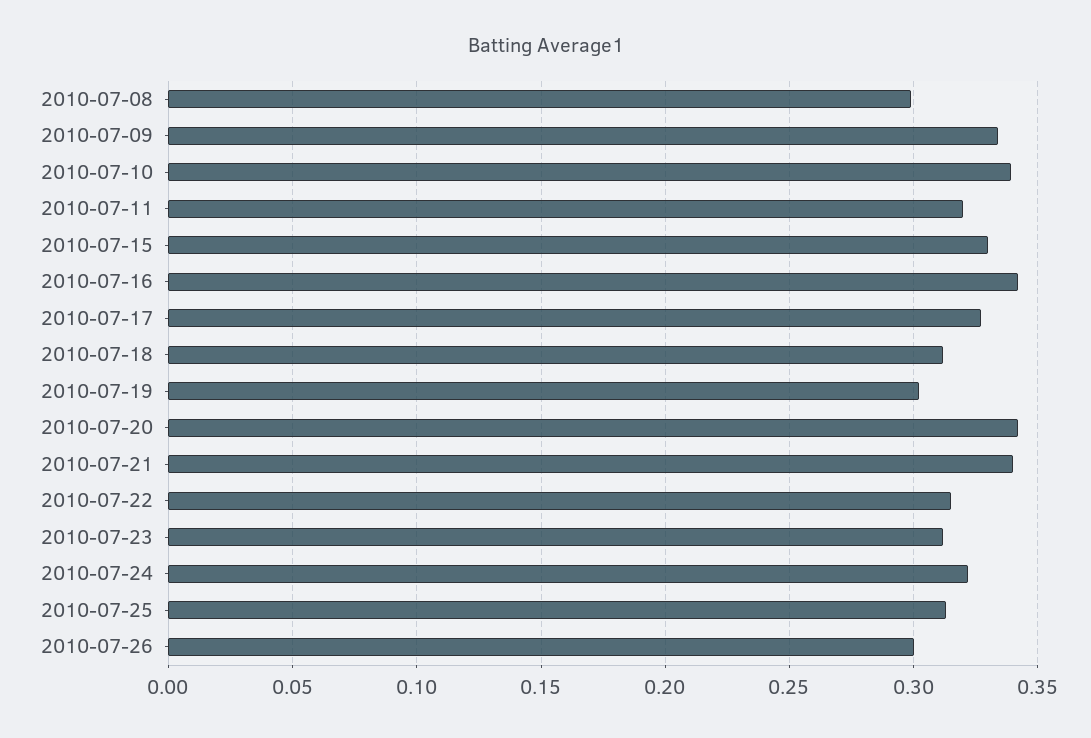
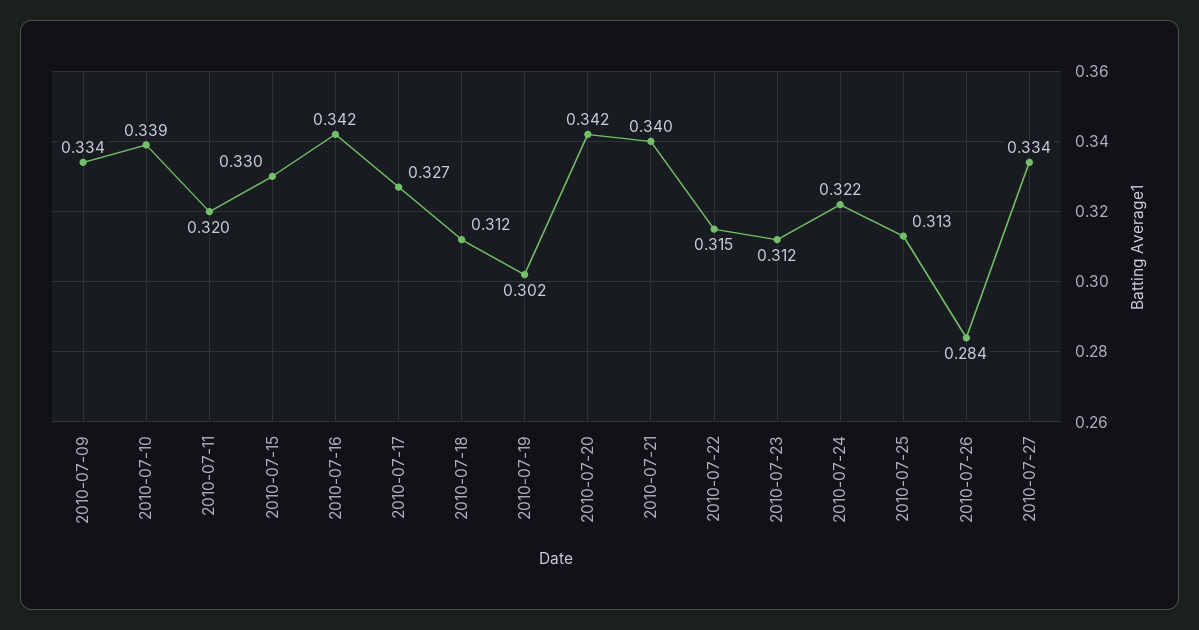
2010-07-08: 0.3 -> none
2010-07-26: 0.3 -> 0.284
2010-07-27: none -> 0.334

